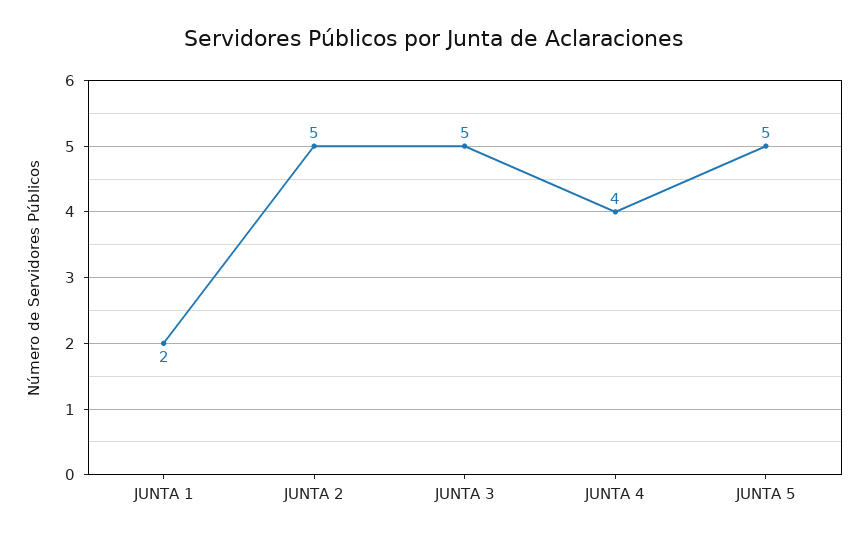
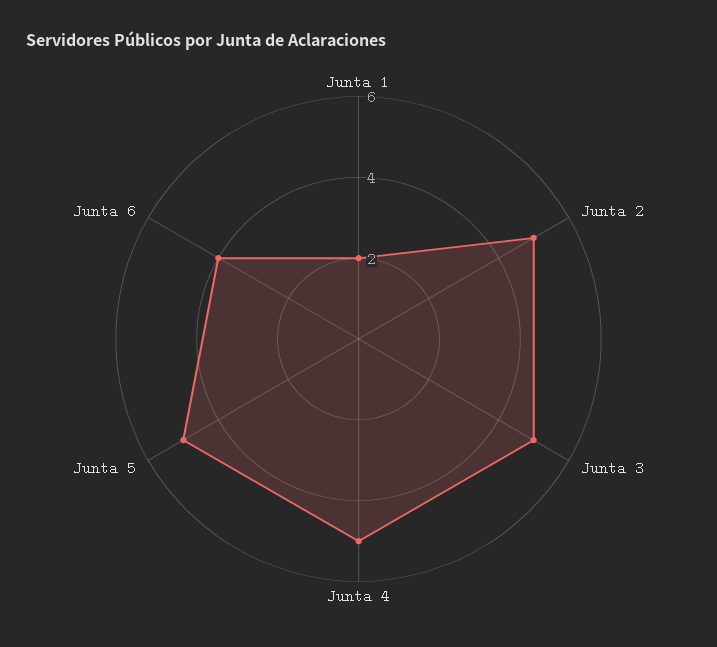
JUNTA 4: 4 -> 5
Junta 6: none -> 4

